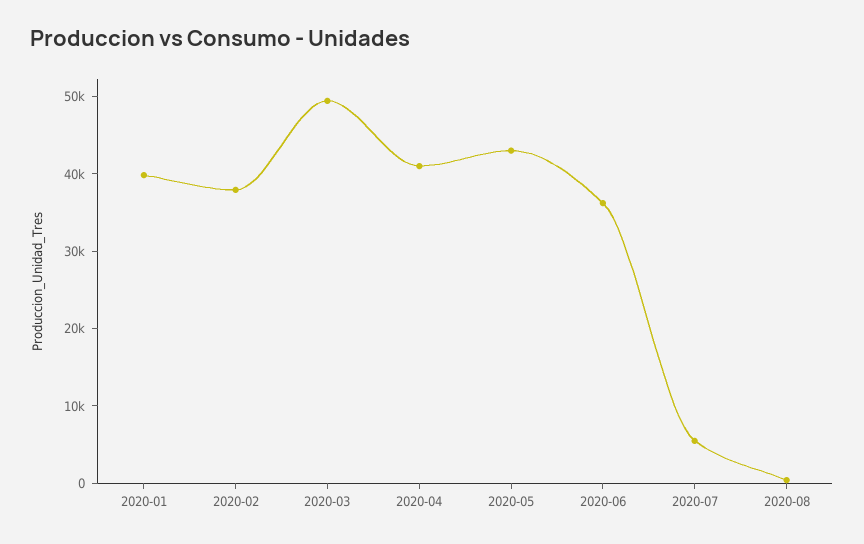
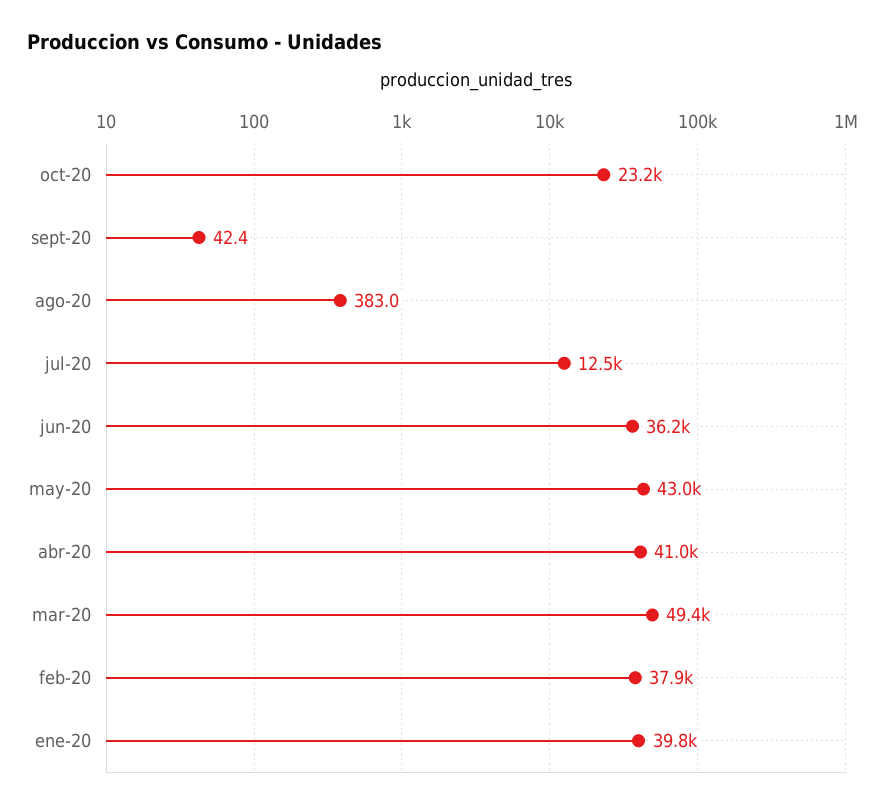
2020-07: 6000 -> 12500
oct-20: none -> 23200
sept-20: none -> 42.4

